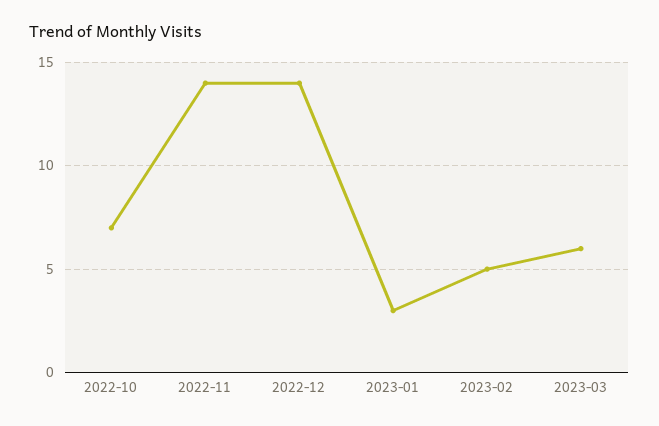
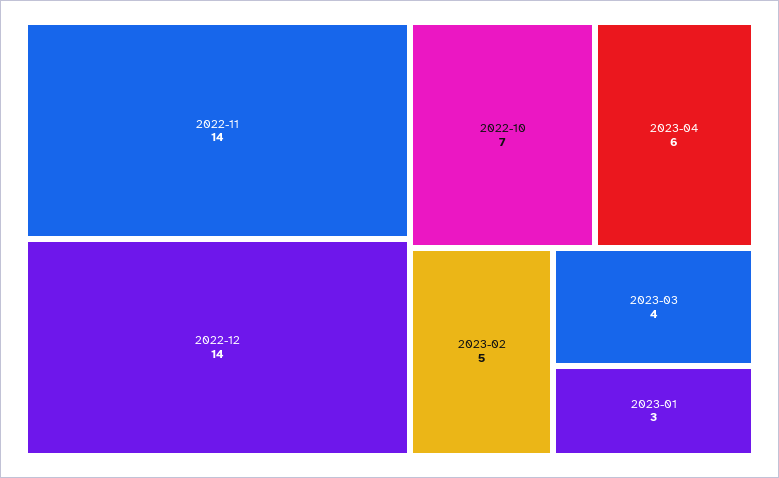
2023-03: 6 -> 4
2023-04: none -> 6

